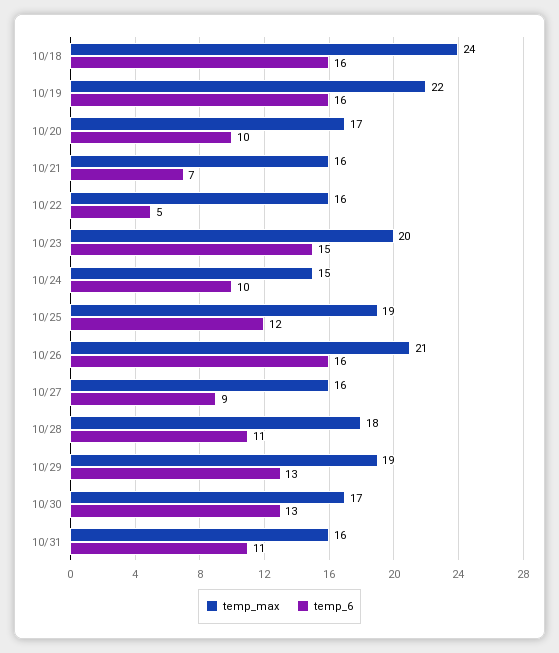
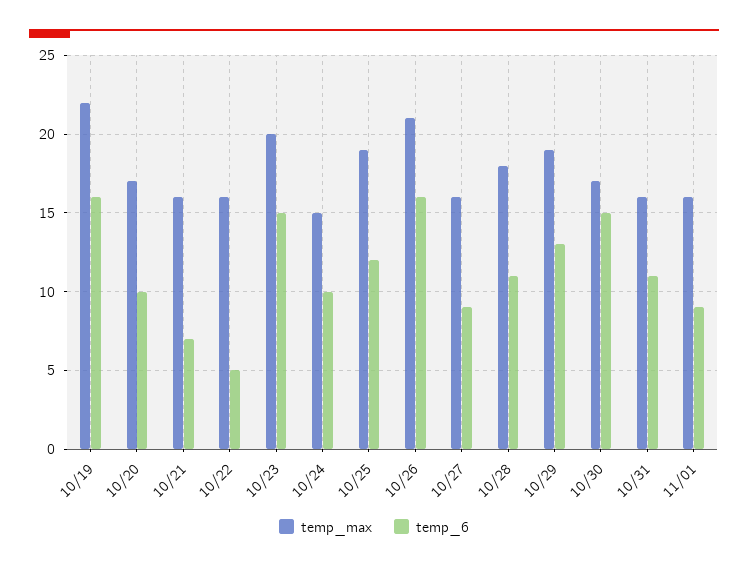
temp_max, 10/18: 24 -> none
temp_6, 10/18: 16 -> none
temp_6, 10/30: 13 -> 15
temp_max, 11/01: none -> 16
temp_6, 11/01: none -> 9

